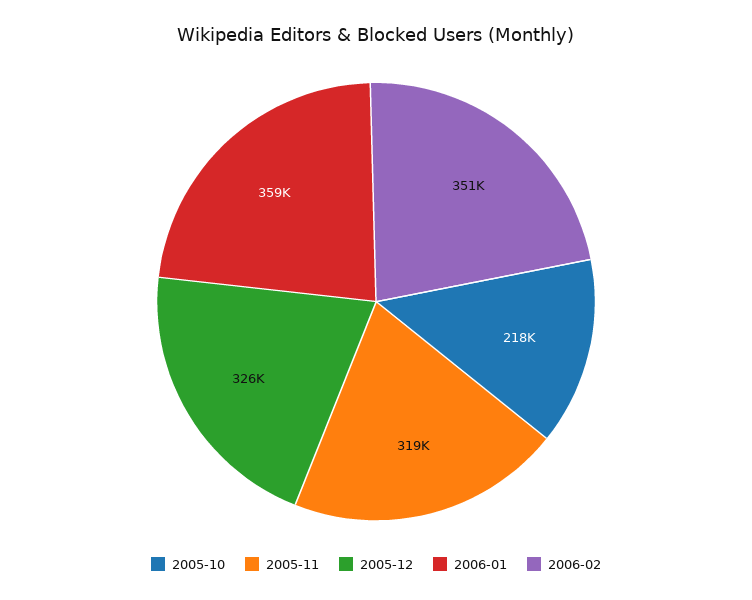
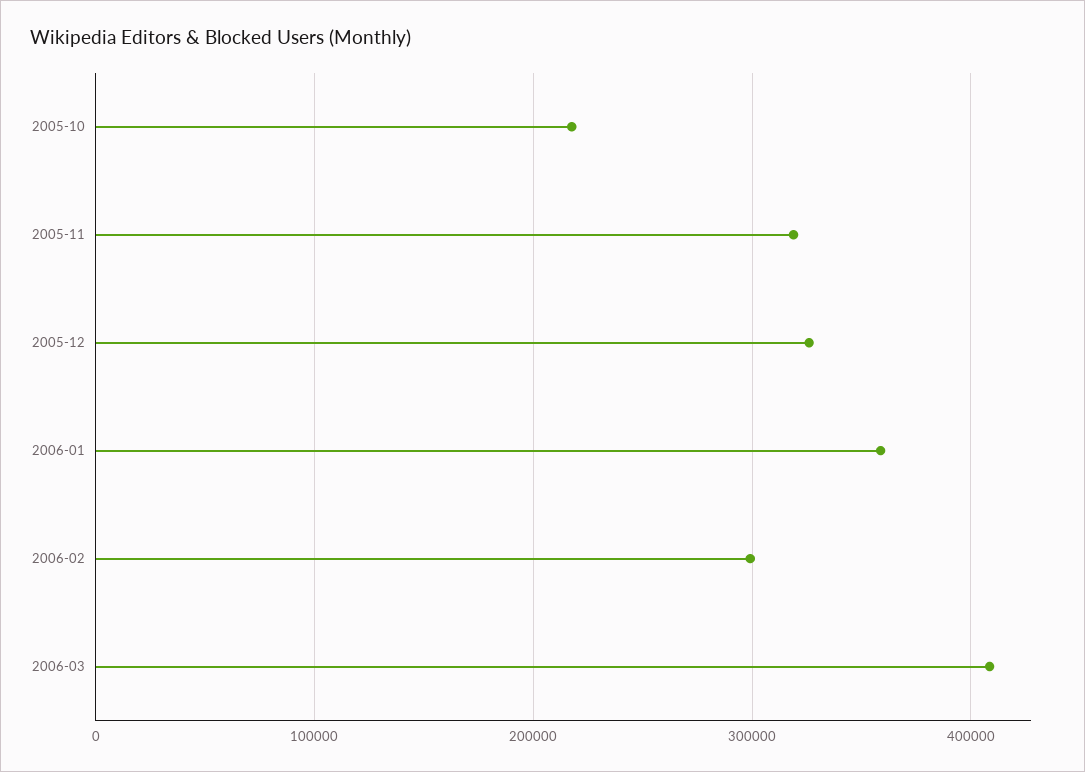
2006-02: 351000 -> 300000
2006-03: none -> 410000

